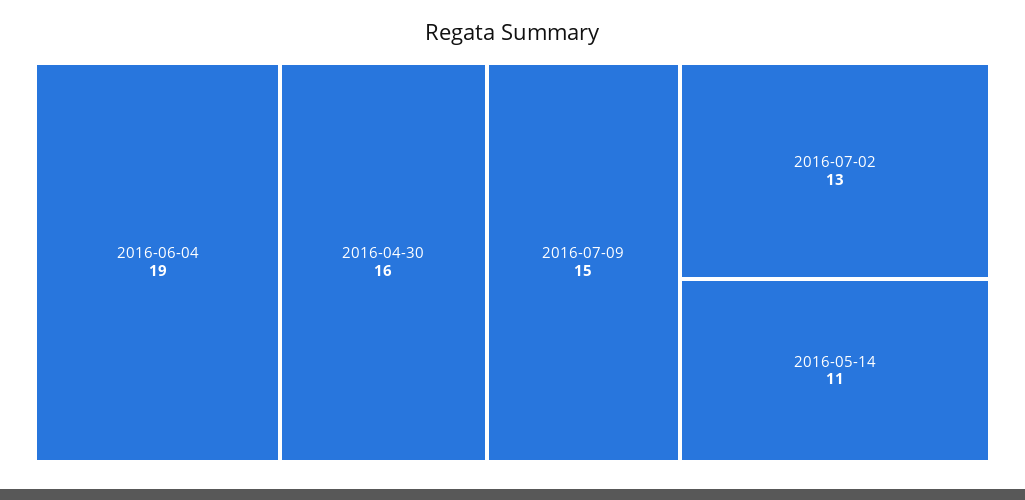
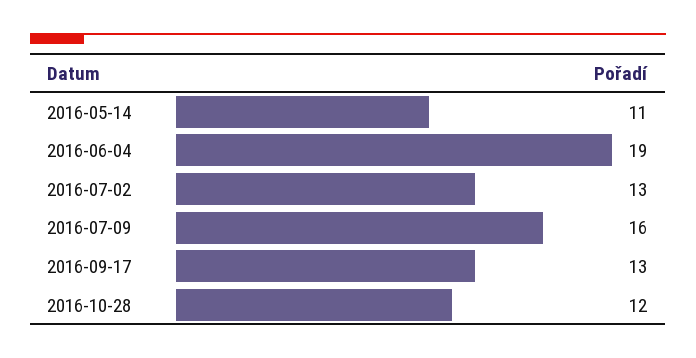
2016-04-30: 16 -> none
2016-07-09: 15 -> 16
2016-09-17: none -> 13
2016-10-28: none -> 12

